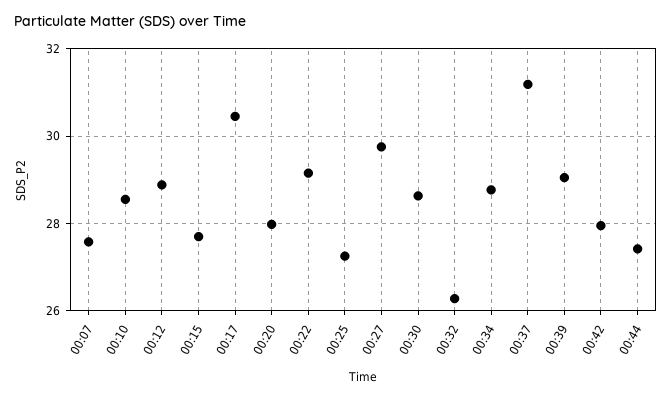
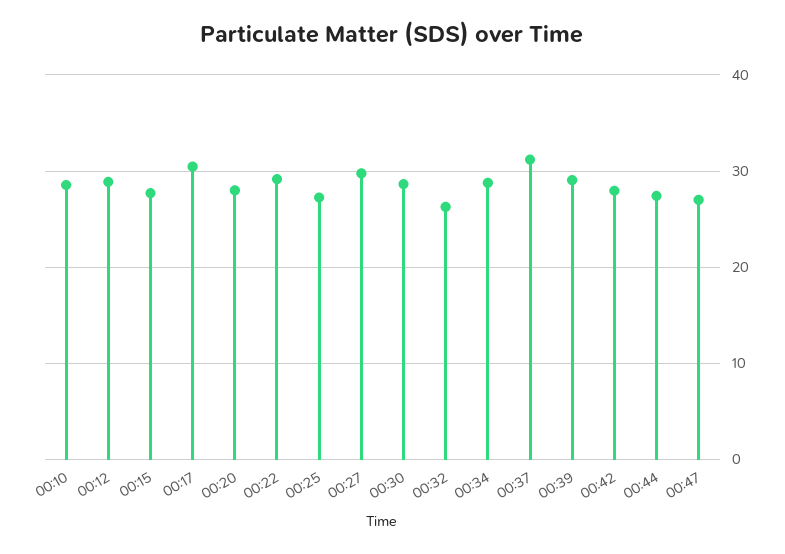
00:07: 27.6 -> none
00:47: none -> 27

